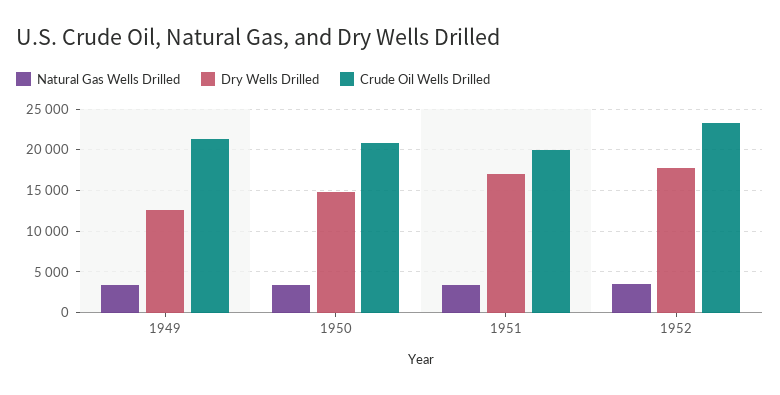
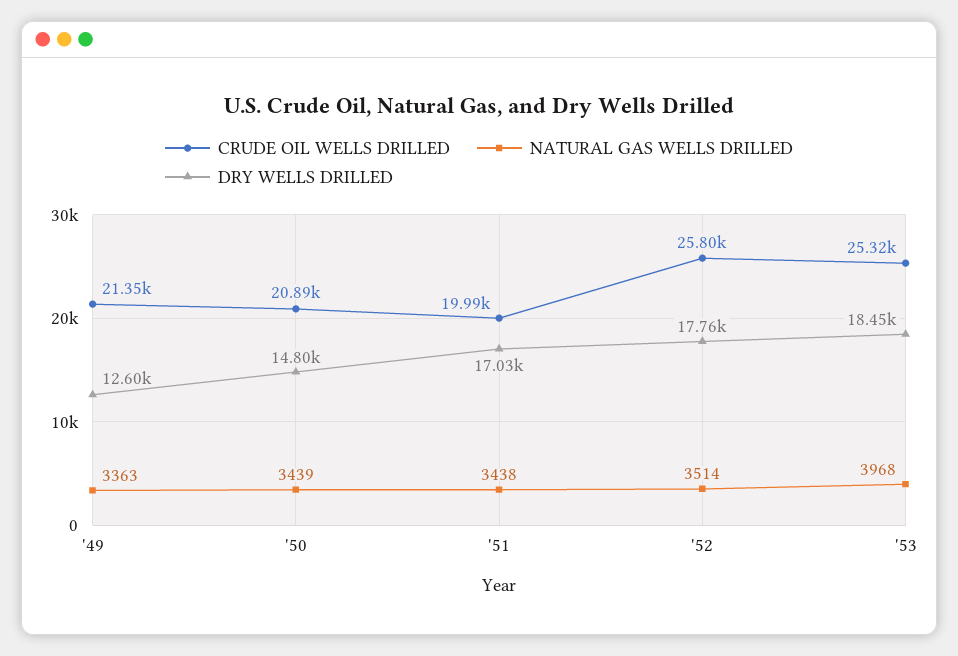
Crude Oil Wells Drilled, 1952: 23000 -> 25800
Crude Oil Wells Drilled, '53: none -> 25320
Natural Gas Wells Drilled, '53: none -> 3968
Dry Wells Drilled, '53: none -> 18450

